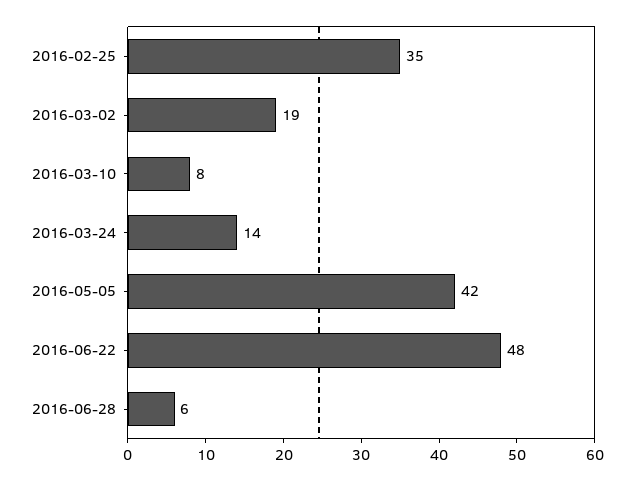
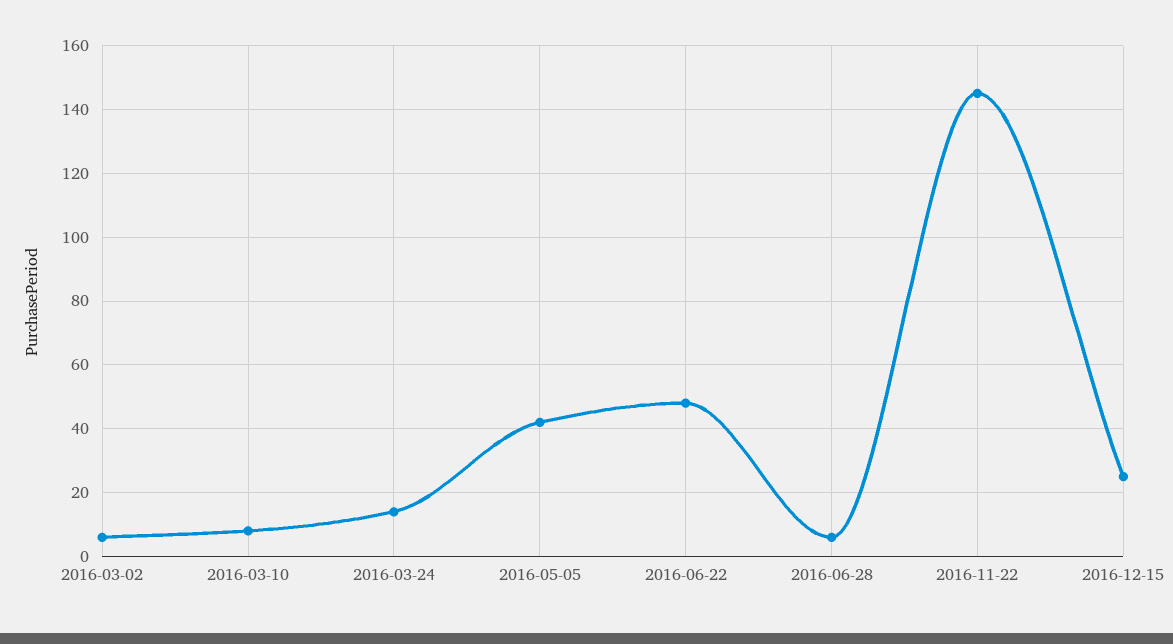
2016-02-25: 35 -> none
2016-03-02: 19 -> 5
2016-11-22: none -> 145
2016-12-15: none -> 25

